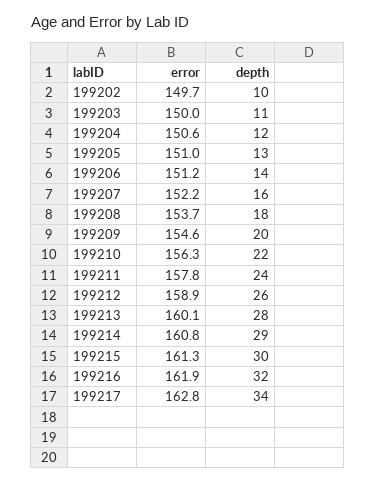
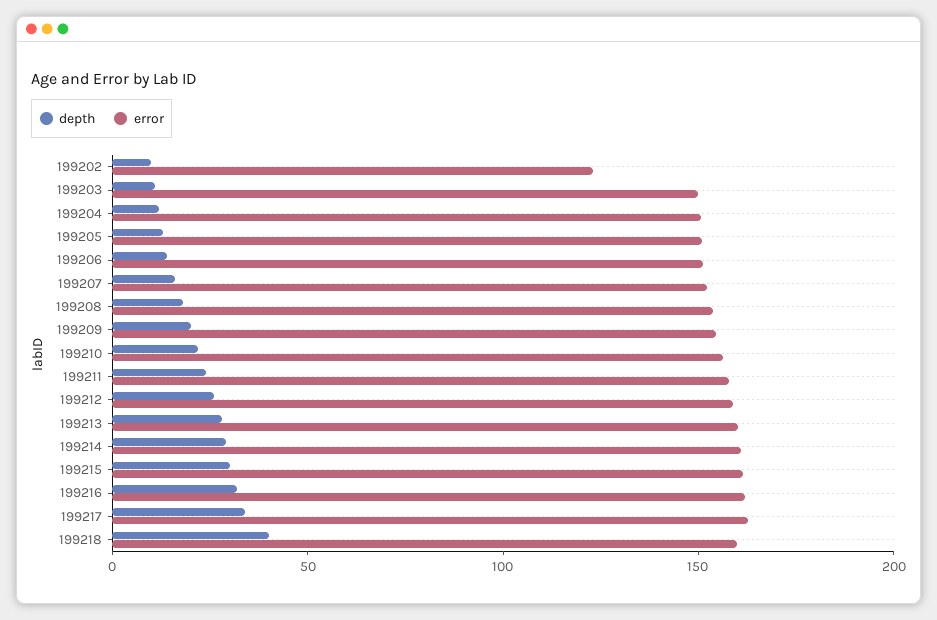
error, 199202: 149.7 -> 120
depth, 199218: none -> 40
error, 199218: none -> 160

